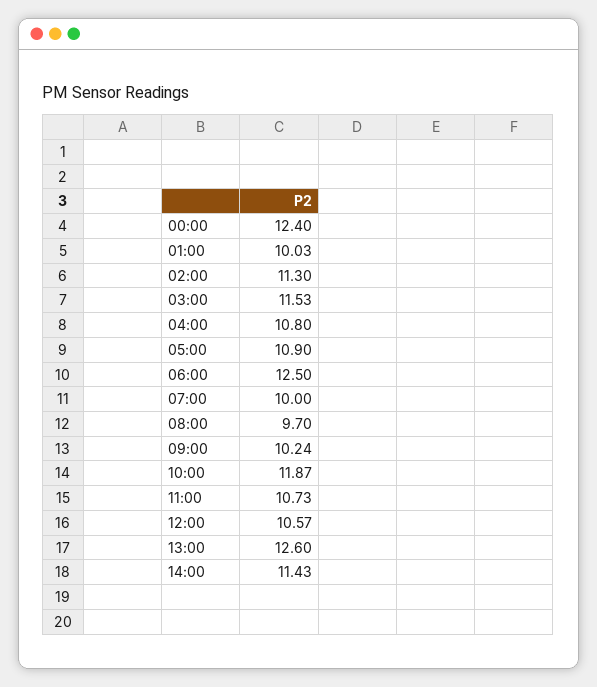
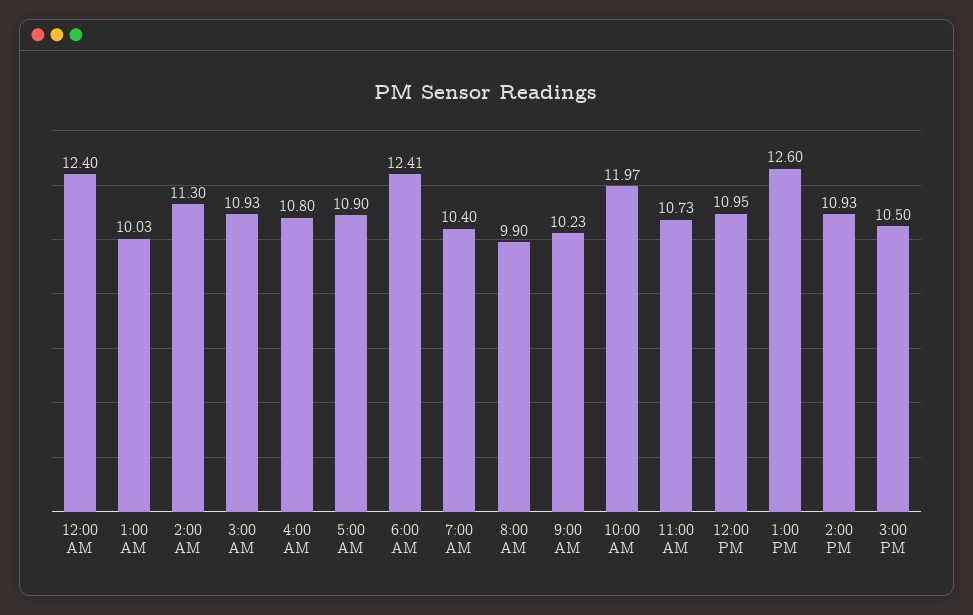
03:00: 11.53 -> 10.93
06:00: 12.5 -> 12.41
07:00: 10 -> 10.4
08:00: 9.7 -> 9.9
09:00: 10.24 -> 10.23
10:00: 11.87 -> 11.97
12:00: 10.57 -> 10.95
14:00: 11.43 -> 10.93
3:00 PM: none -> 10.5

